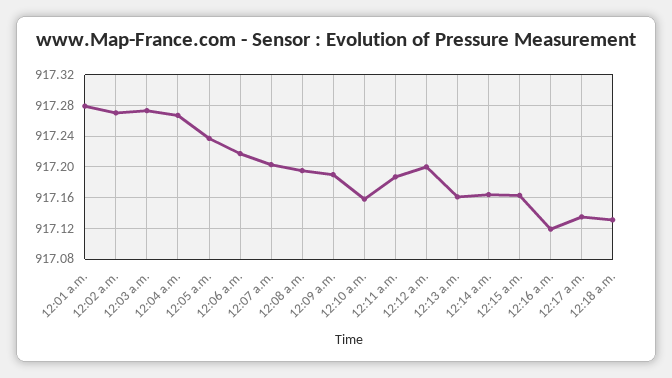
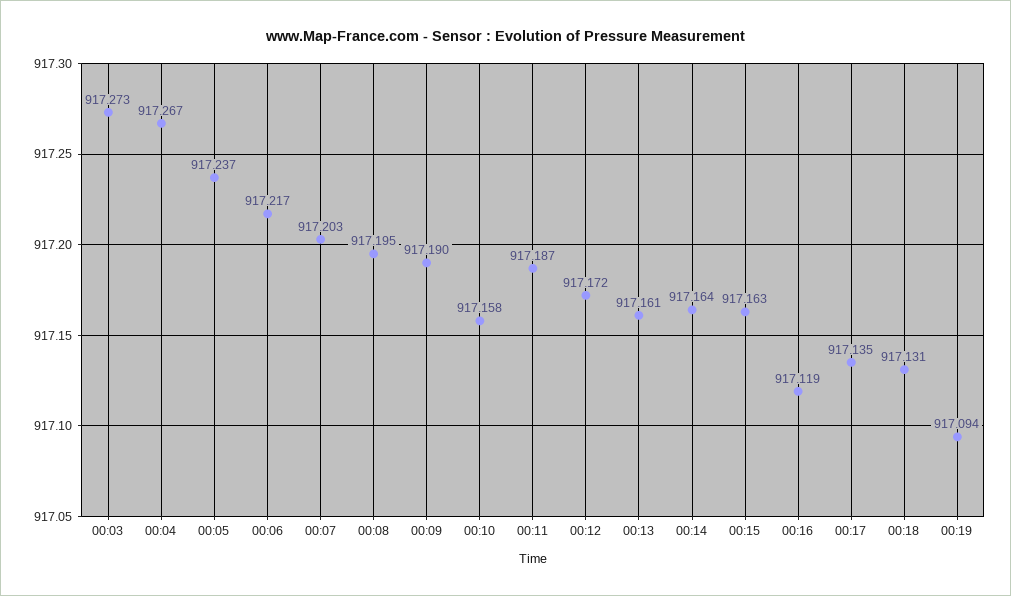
12:01 a.m.: 917.28 -> none
12:02 a.m.: 917.27 -> none
12:12 a.m.: 917.2 -> 917.172
00:19: none -> 917.094

